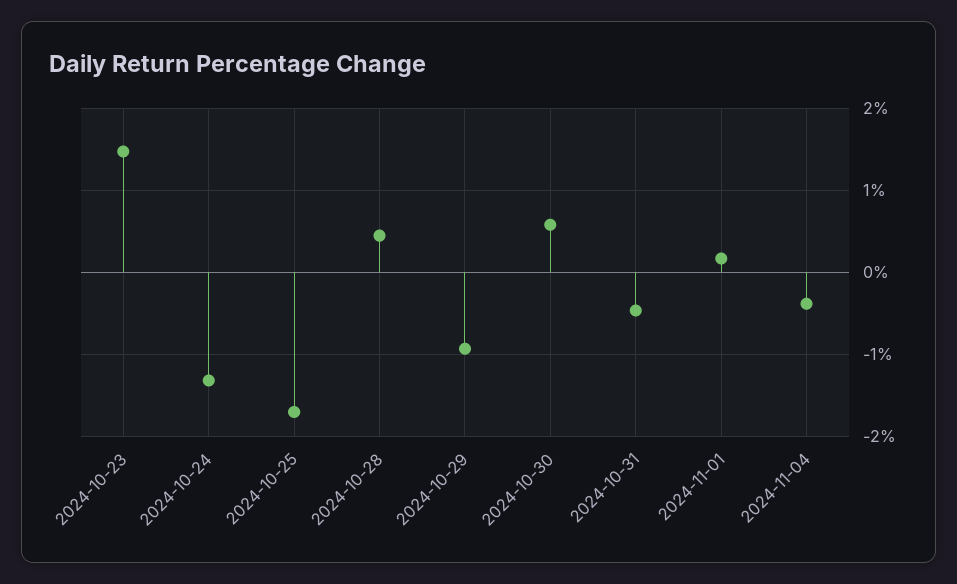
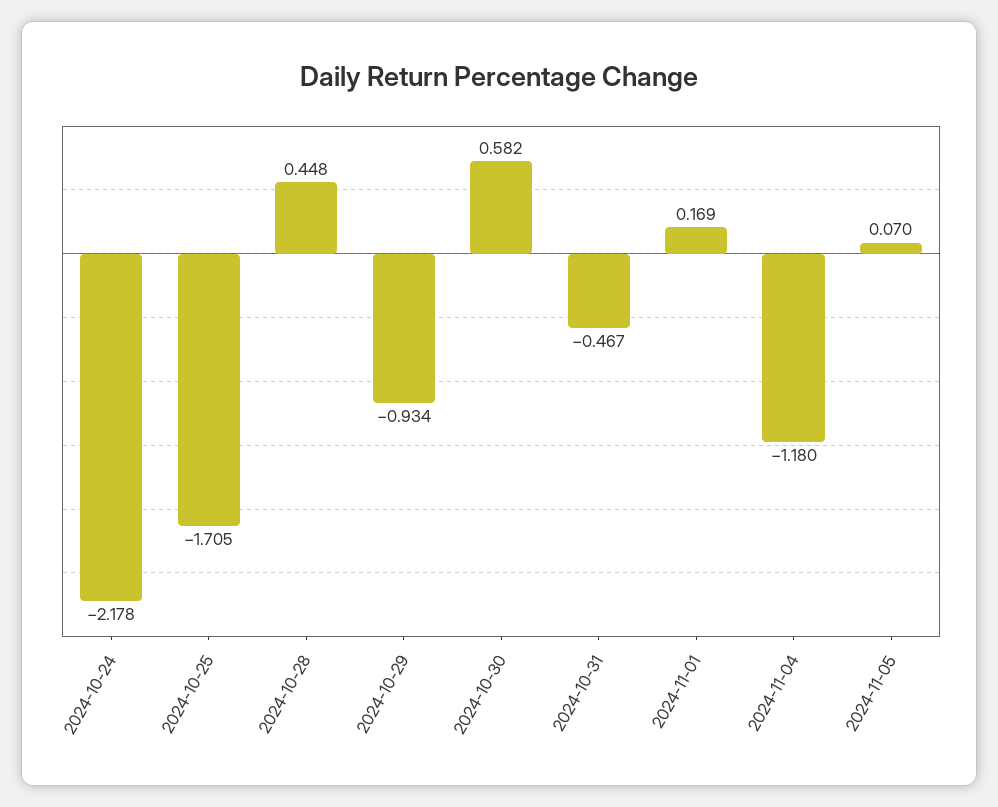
2024-10-23: 1.5 -> none
2024-10-24: -1.3 -> -2.178
2024-11-04: -0.4 -> -1.18
2024-11-05: none -> 0.07

